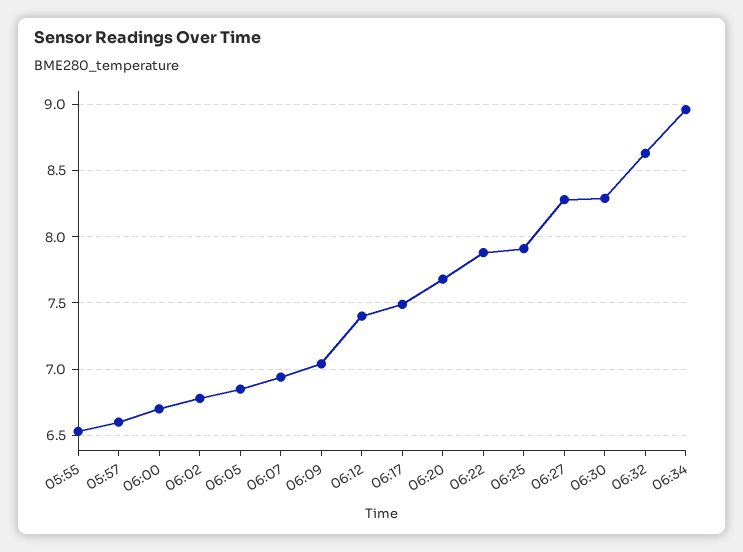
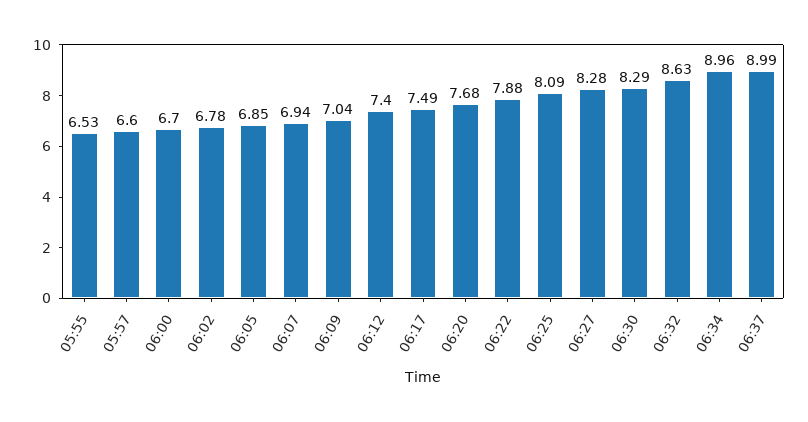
06:25: 7.9 -> 8.09
06:37: none -> 8.99

